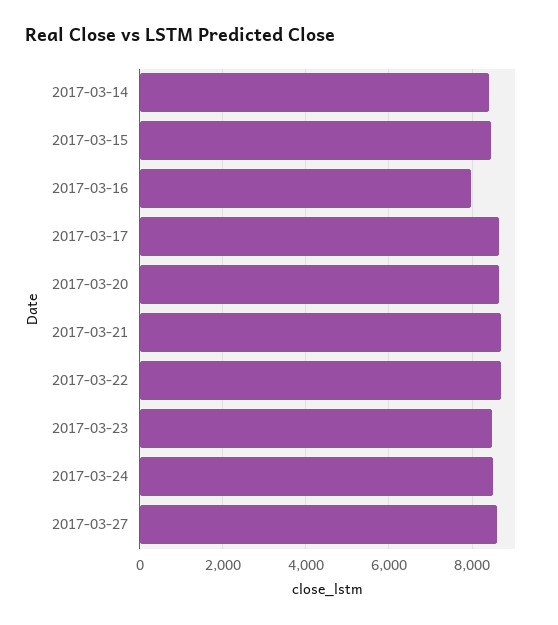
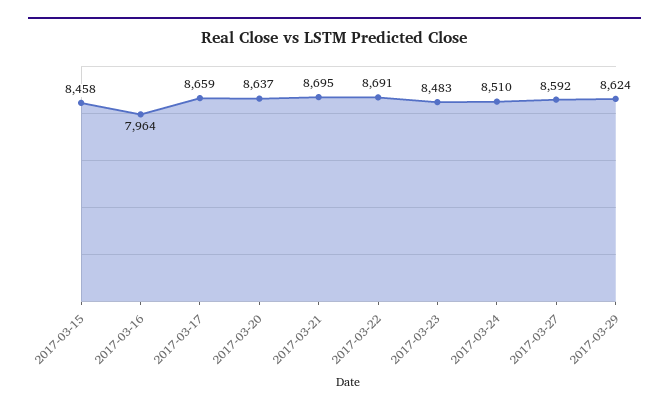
2017-03-14: 8400 -> none
2017-03-29: none -> 8624

